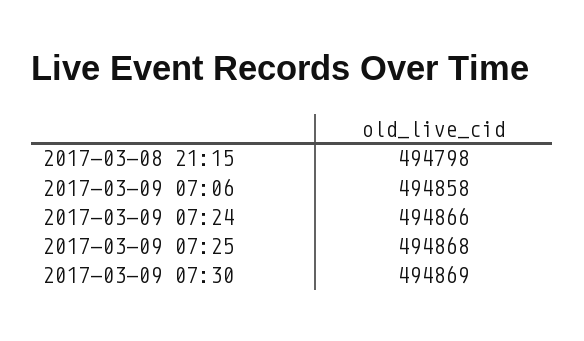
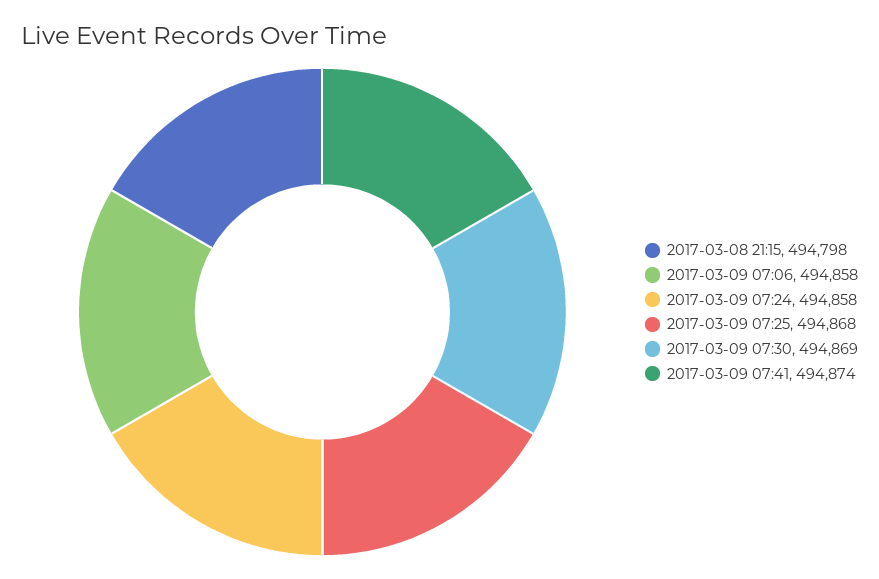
2017-03-09 07:24: 494866 -> 494858
2017-03-09 07:41: none -> 494874

